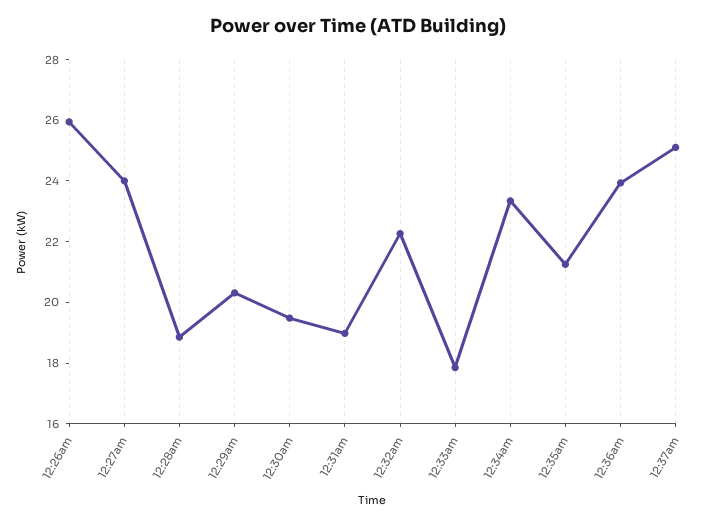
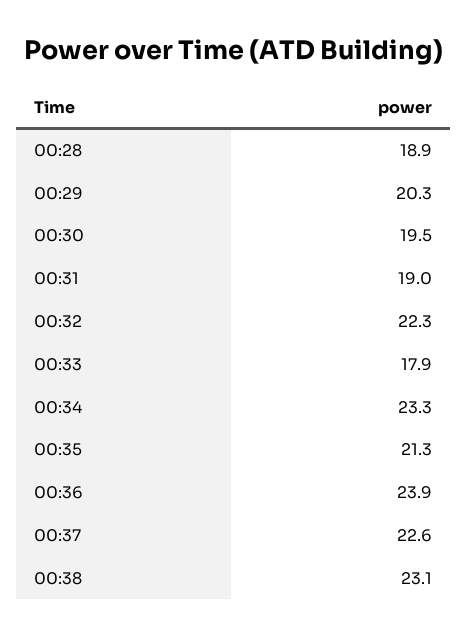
12:26am: 26 -> none
12:27am: 24 -> none
12:37am: 25 -> 22.6
00:38: none -> 23.1

